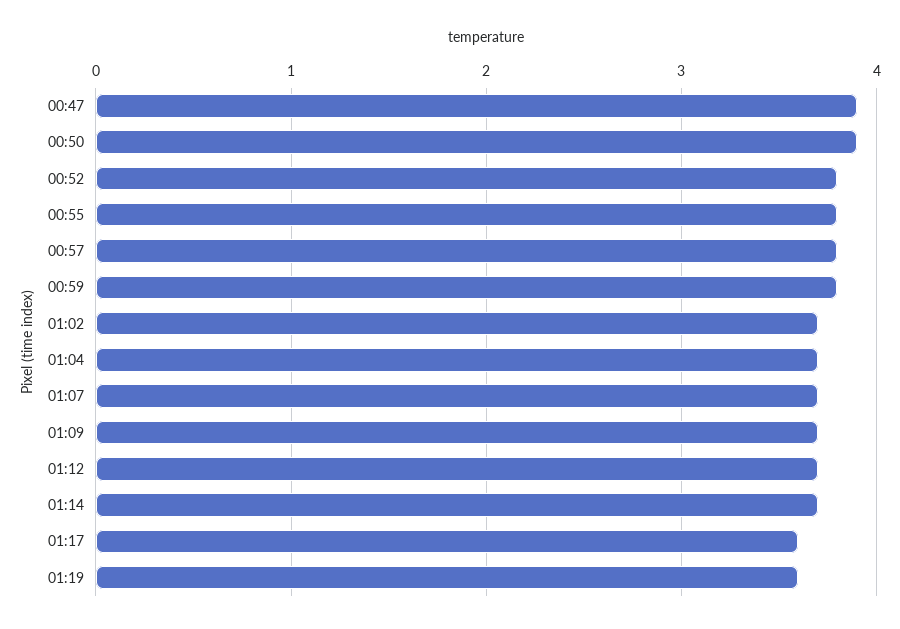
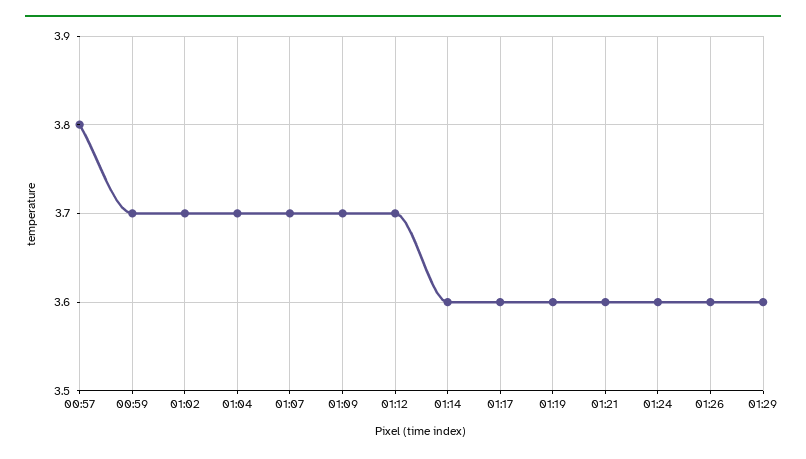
00:47: 3.9 -> none
00:50: 3.9 -> none
00:52: 3.8 -> none
00:55: 3.8 -> none
00:59: 3.8 -> 3.7
01:14: 3.7 -> 3.6
01:21: none -> 3.6
01:24: none -> 3.6
01:26: none -> 3.6
01:29: none -> 3.6

